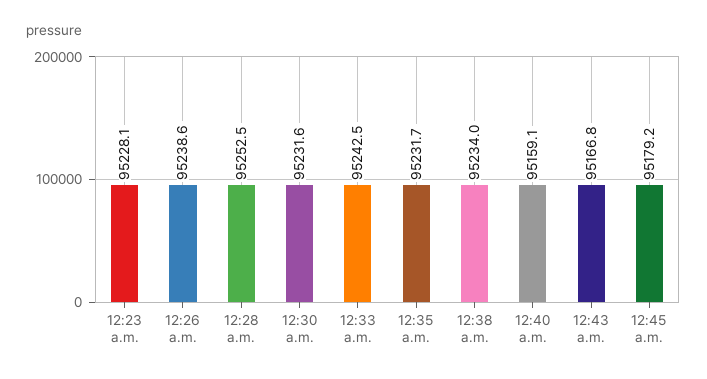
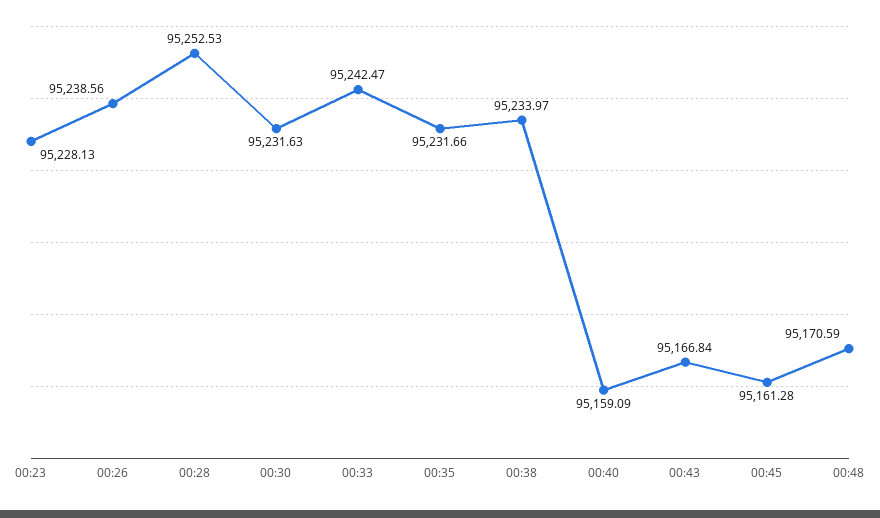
12:45 a.m.: 95179.2 -> 95161.28
00:48: none -> 95170.59

